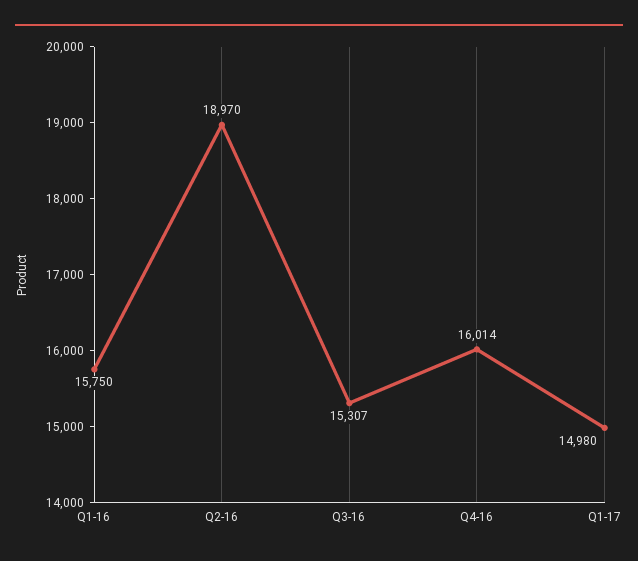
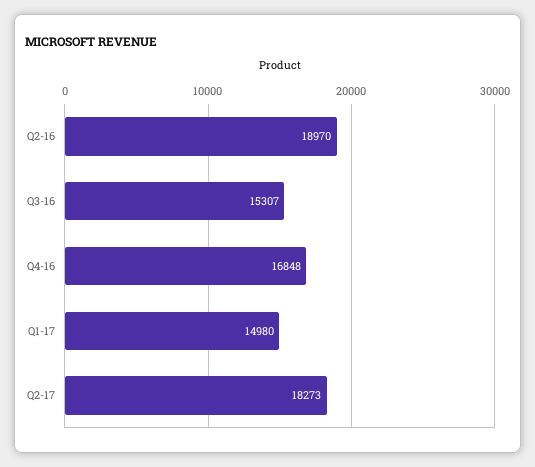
Q1-16: 15750 -> none
Q4-16: 16014 -> 16848
Q2-17: none -> 18273

